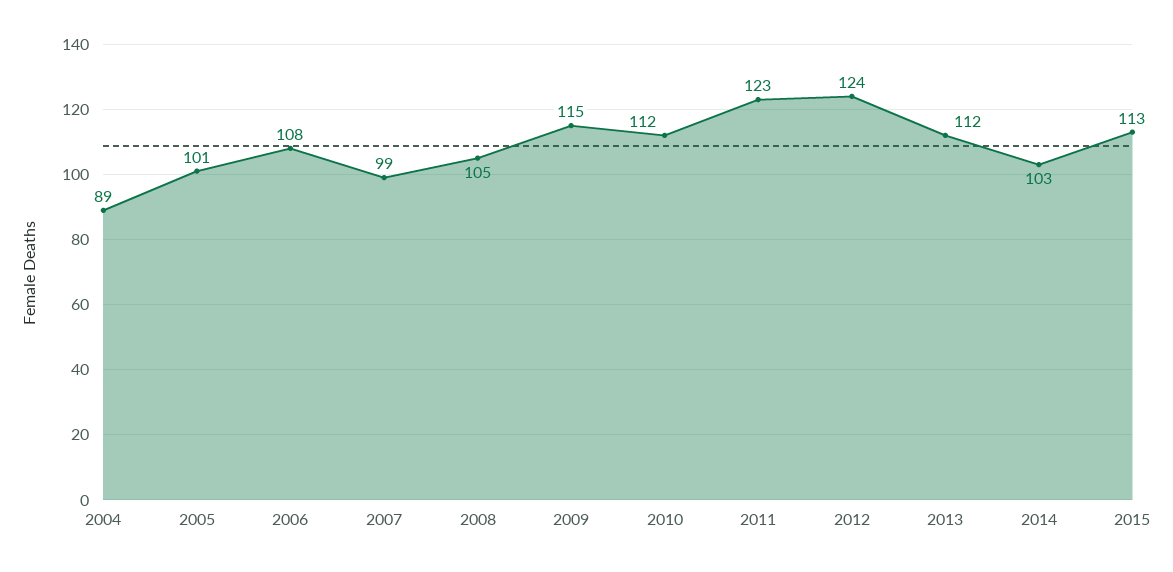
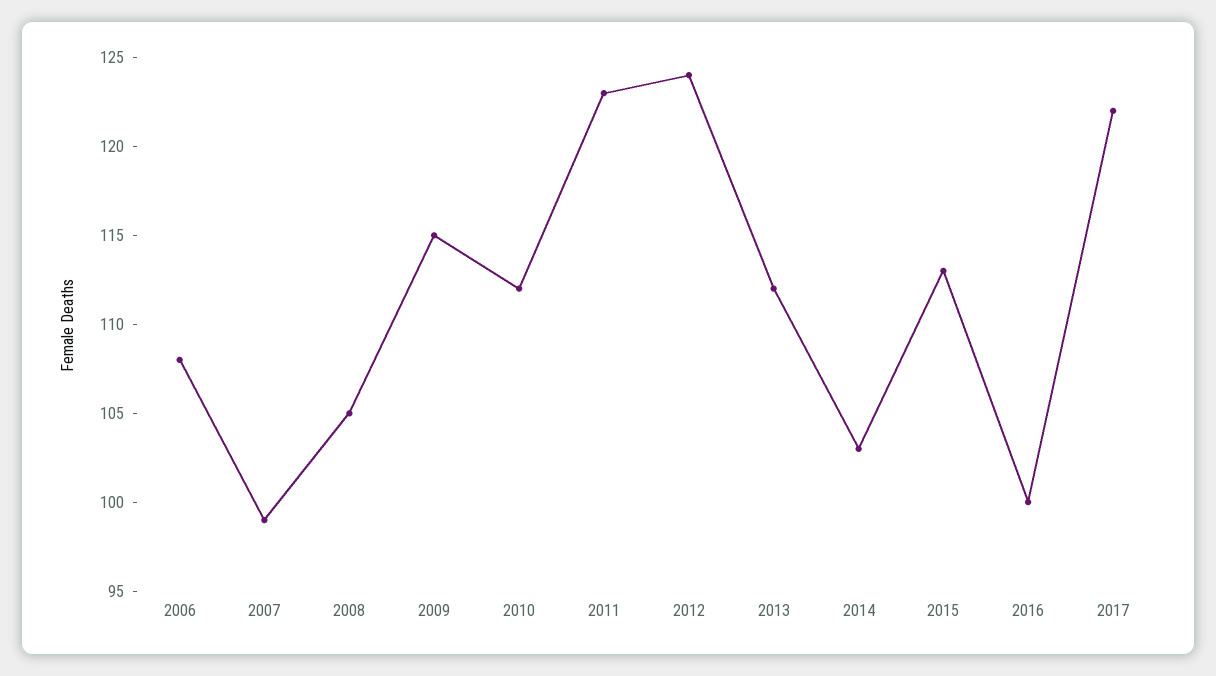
2004: 89 -> none
2005: 101 -> none
2016: none -> 100
2017: none -> 122

